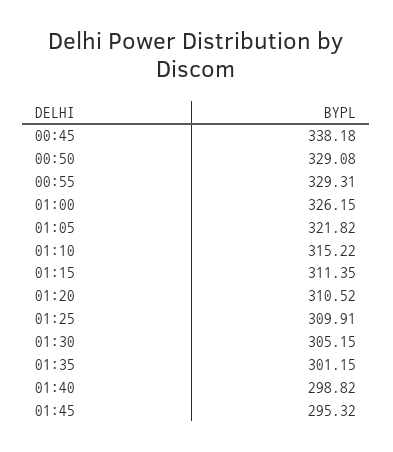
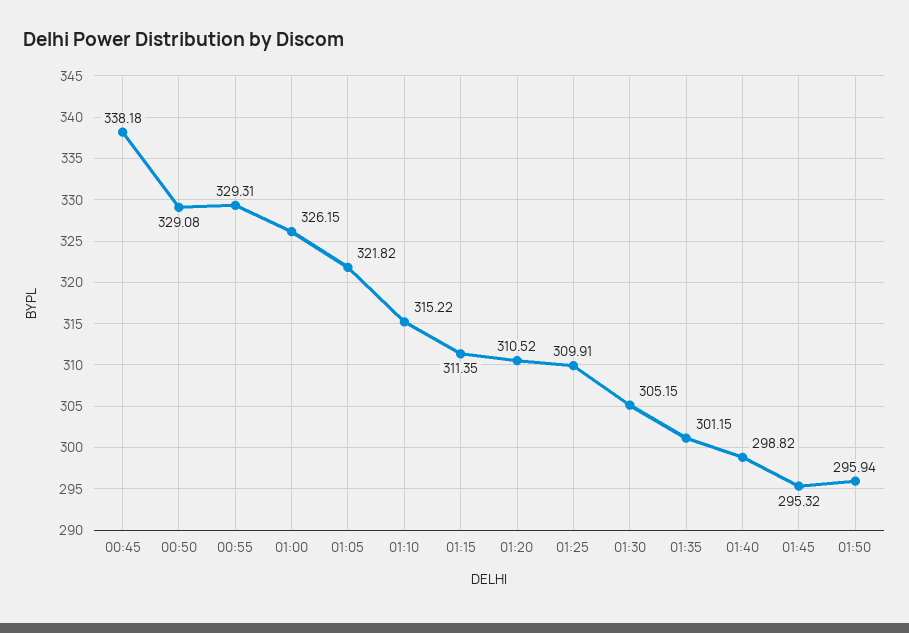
01:50: none -> 295.94

